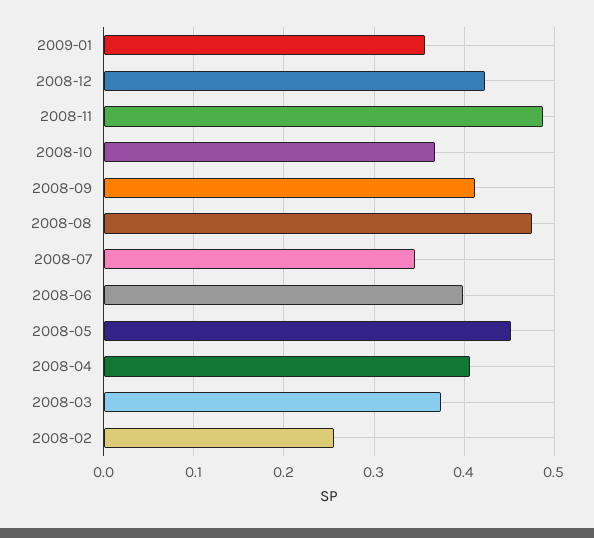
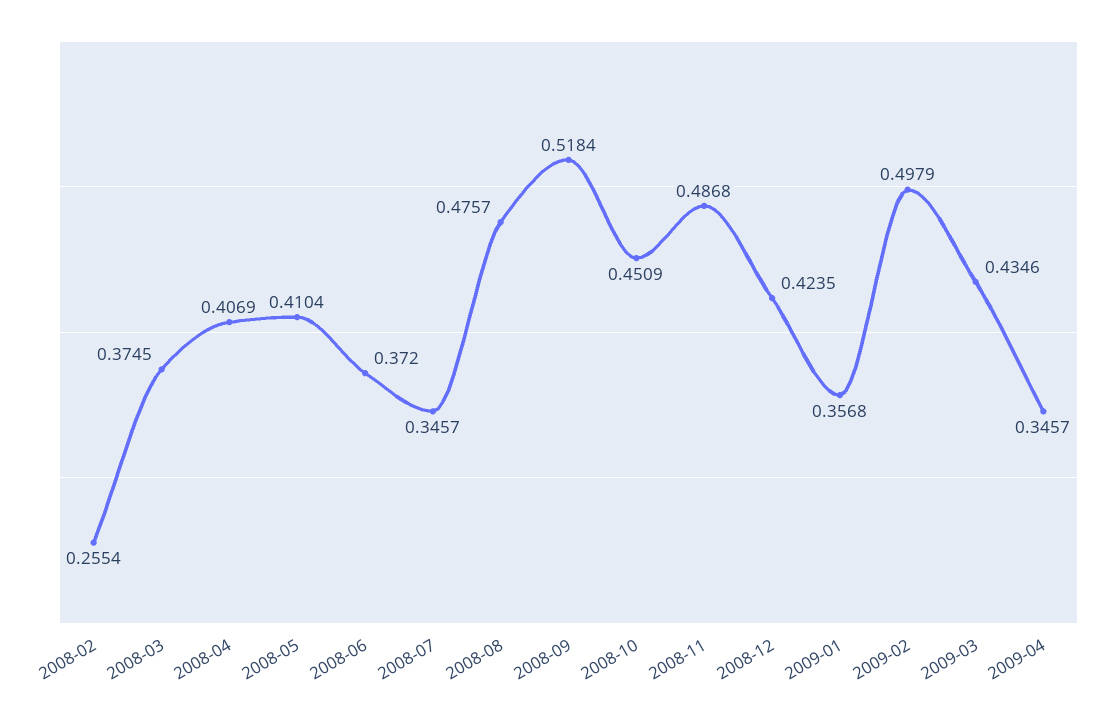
2008-10: 0.37 -> 0.4509
2008-09: 0.41 -> 0.5184
2008-06: 0.4 -> 0.372
2008-05: 0.45 -> 0.4104
2009-02: none -> 0.4979
2009-03: none -> 0.4346
2009-04: none -> 0.3457

